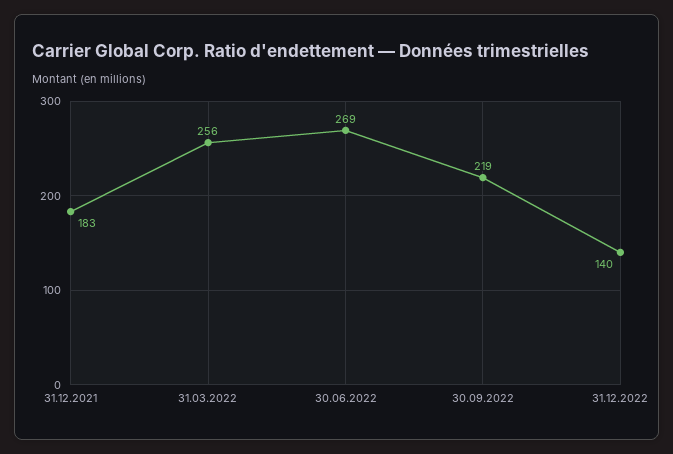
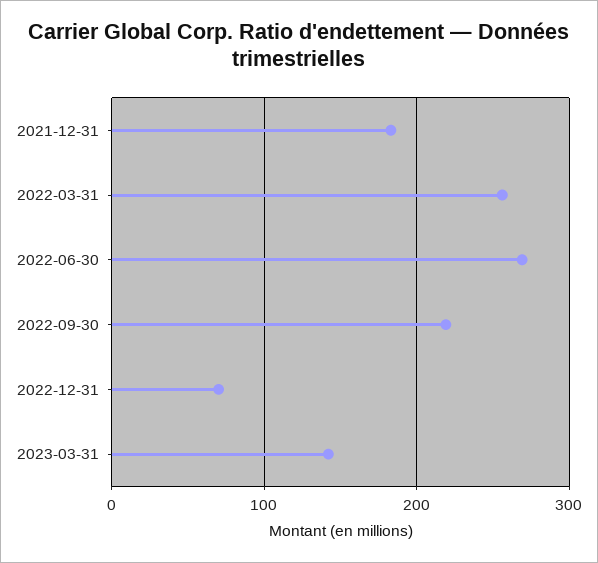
31.12.2022: 140 -> 70
2023-03-31: none -> 140

